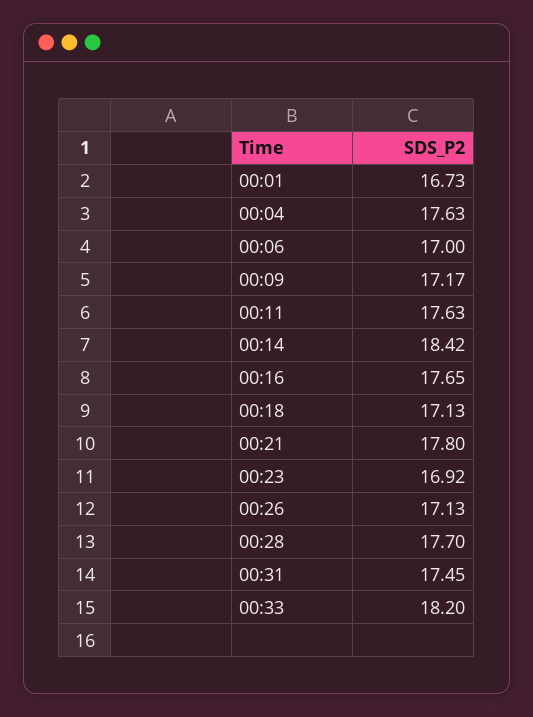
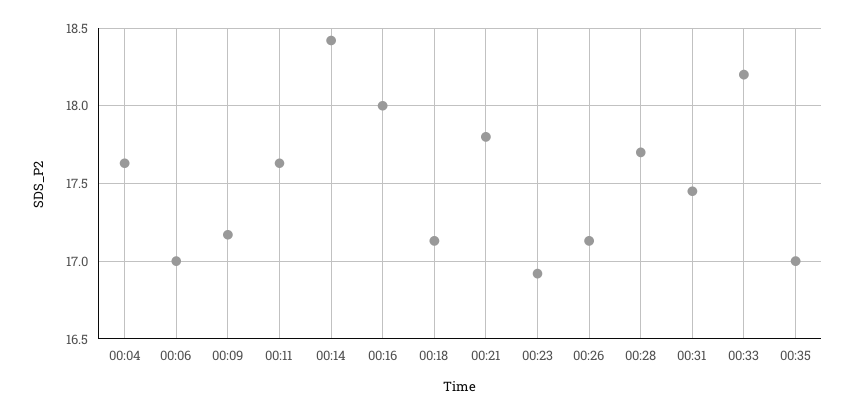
00:01: 16.73 -> none
00:16: 17.65 -> 18
00:35: none -> 17

